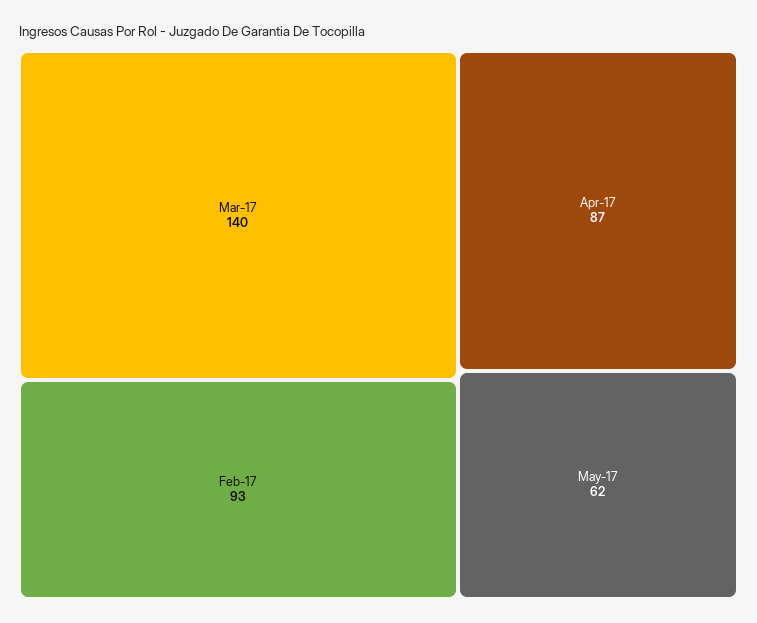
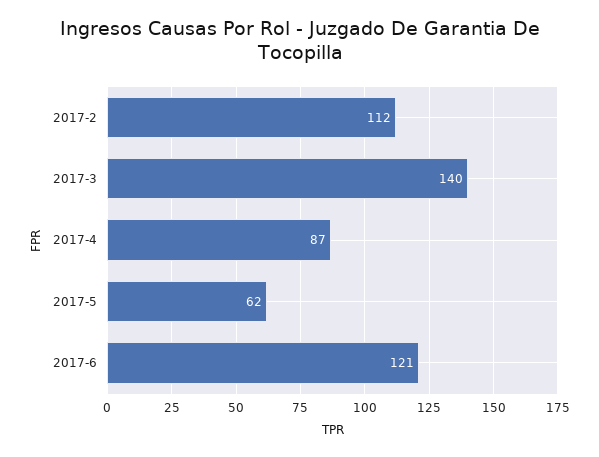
Feb-17: 93 -> 112
2017-6: none -> 121

